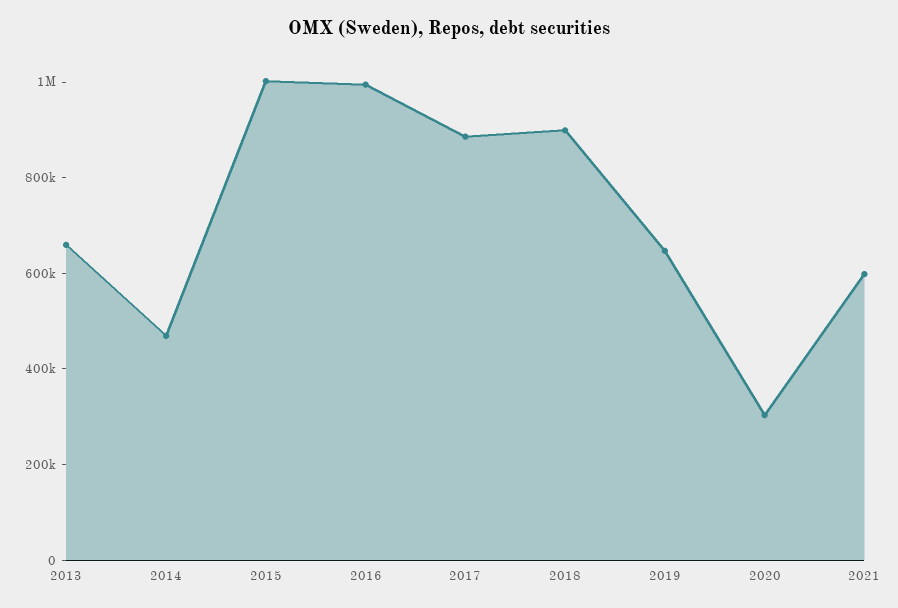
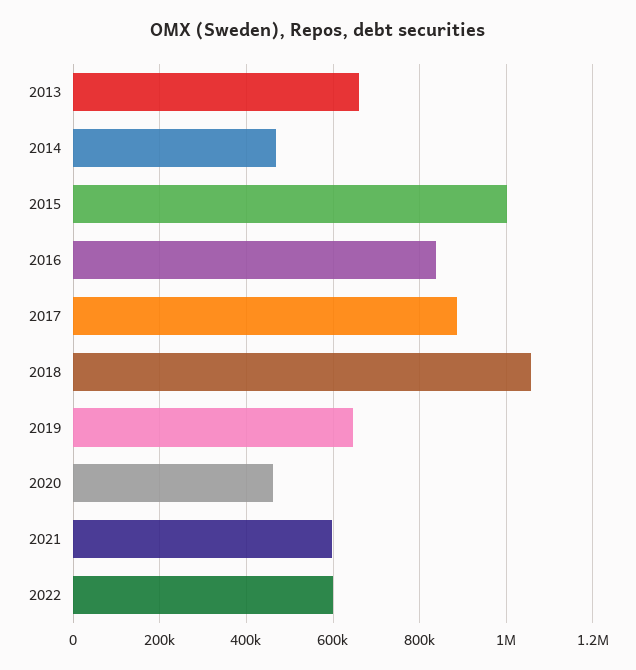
2016: 1000000 -> 840000
2018: 900000 -> 1060000
2020: 300000 -> 460000
2022: none -> 600000

